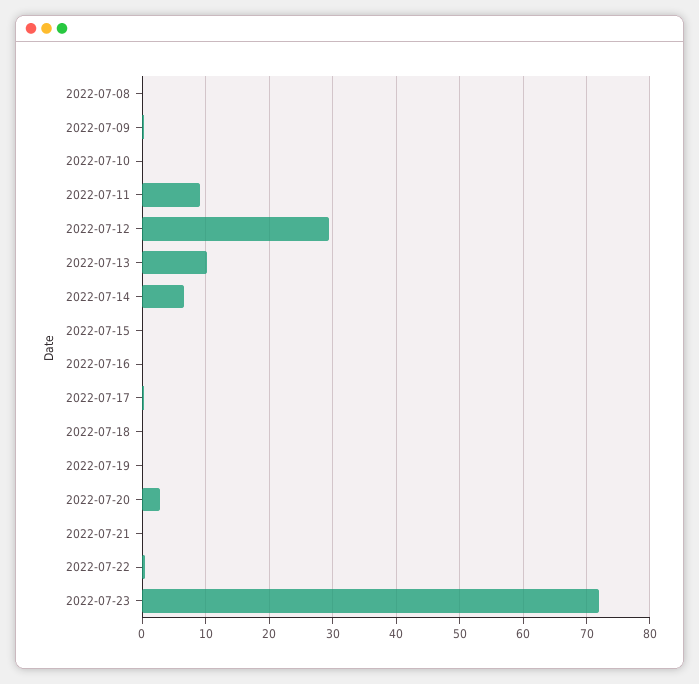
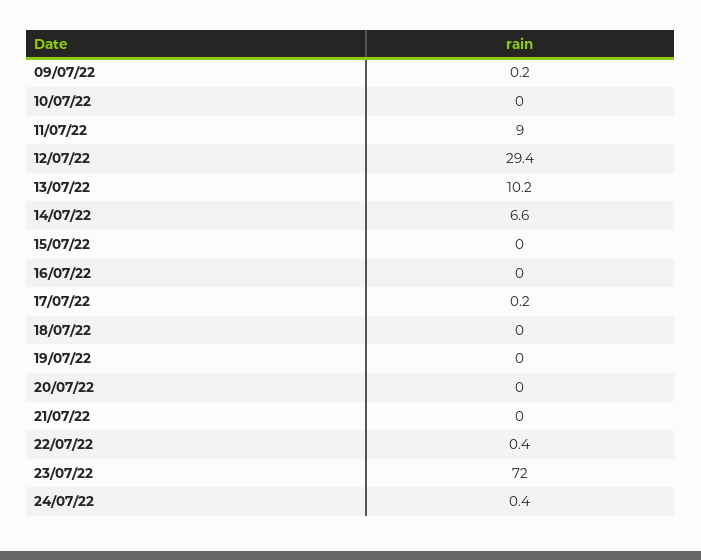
2022-07-08: 0 -> none
2022-07-20: 3 -> 0
24/07/22: none -> 0.4

